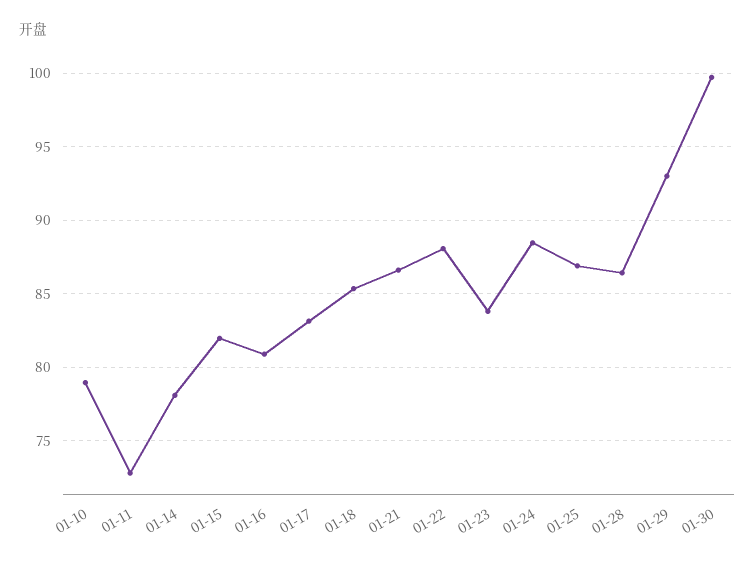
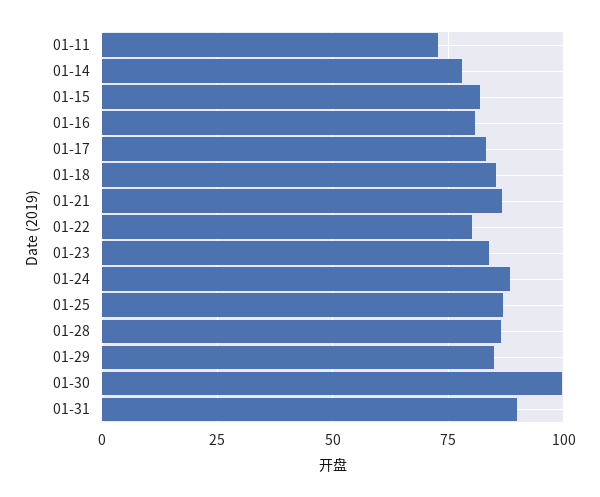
01-10: 79 -> none
01-22: 88 -> 80
01-29: 93 -> 85
01-31: none -> 90

